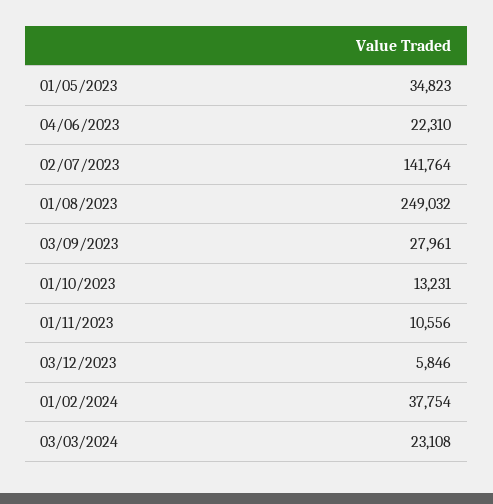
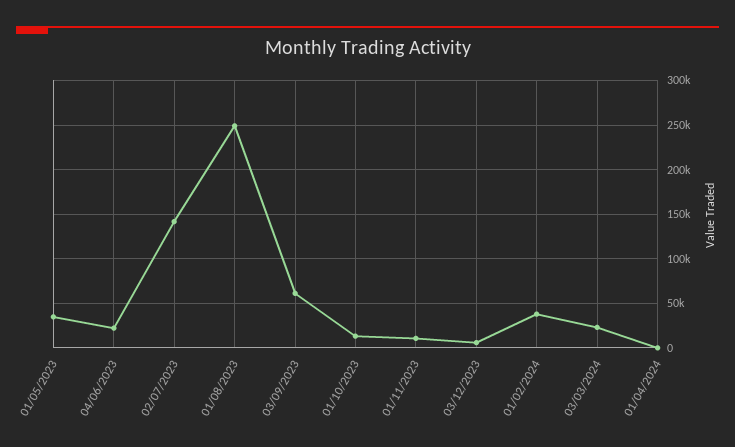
03/09/2023: 27961 -> 60000
01/04/2024: none -> 0

